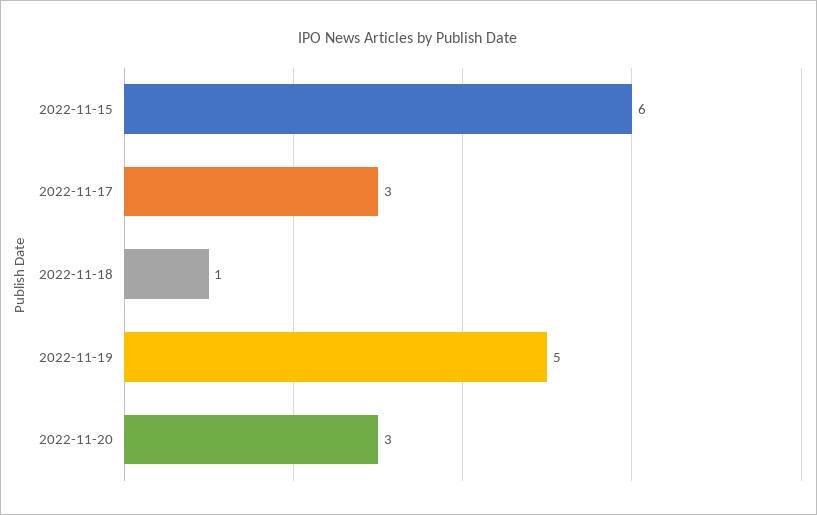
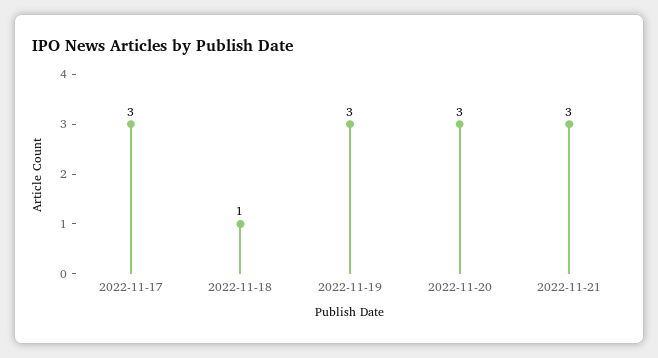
2022-11-15: 6 -> none
2022-11-19: 5 -> 3
2022-11-21: none -> 3

